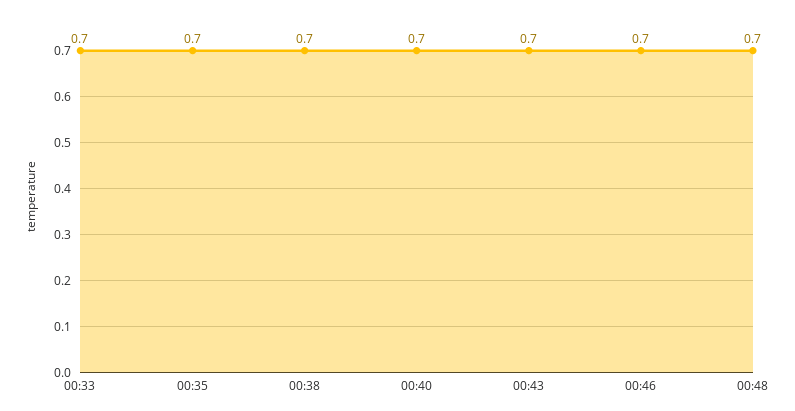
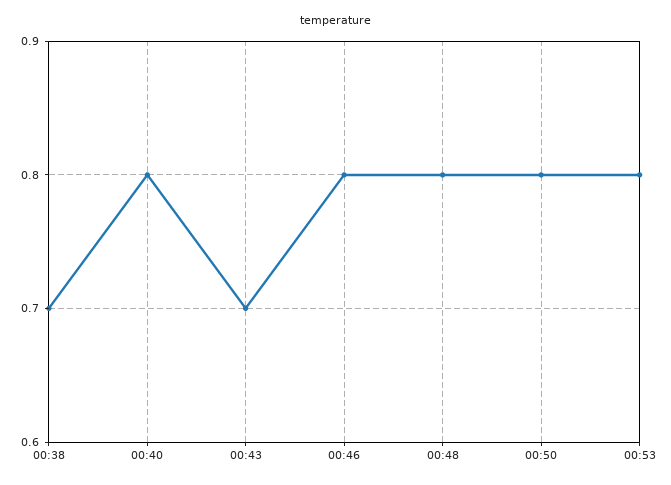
00:33: 0.7 -> none
00:35: 0.7 -> none
00:40: 0.7 -> 0.8
00:46: 0.7 -> 0.8
00:48: 0.7 -> 0.8
00:50: none -> 0.8
00:53: none -> 0.8

